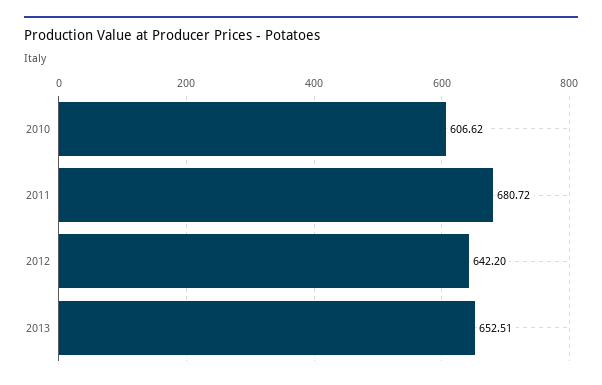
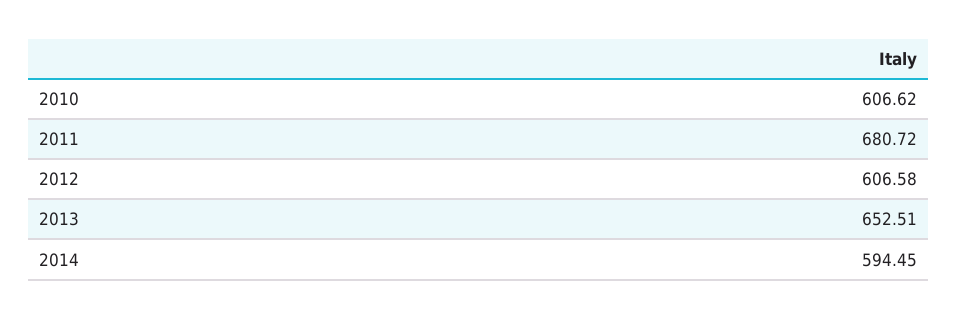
2012: 642.2 -> 606.58
2014: none -> 594.45

